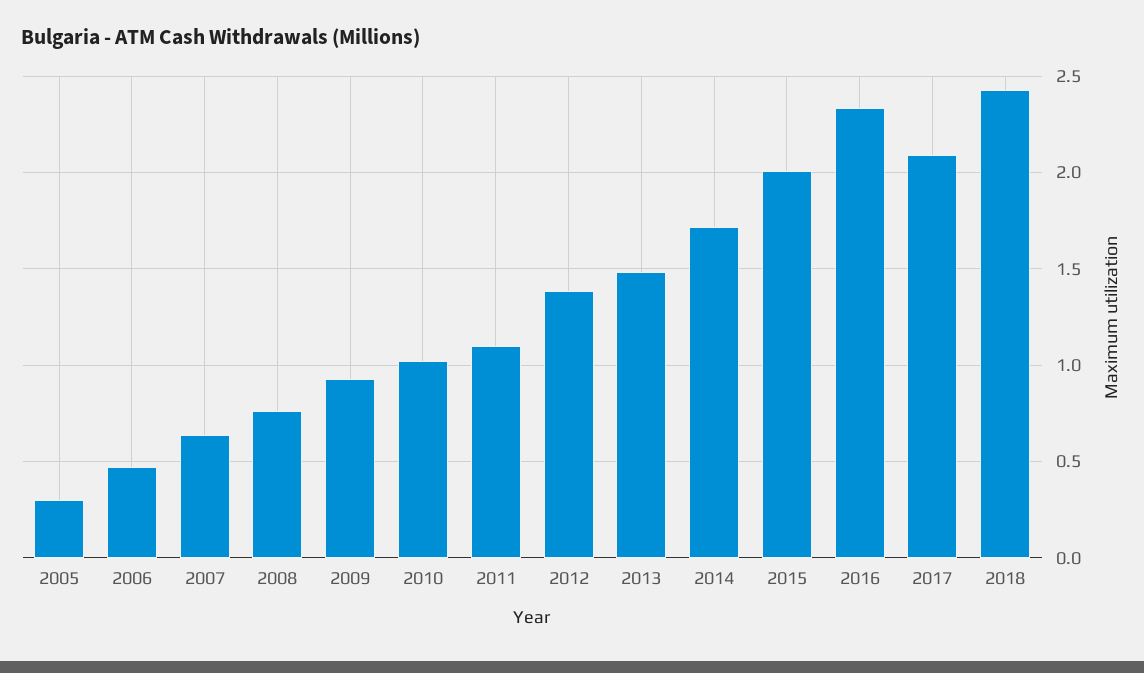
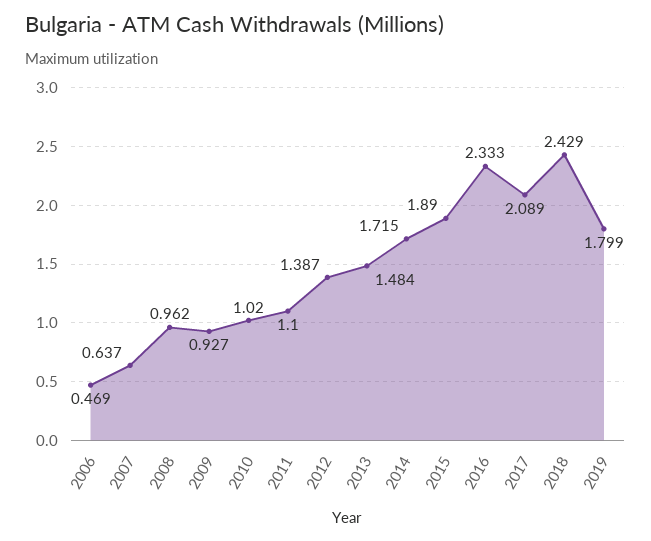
2005: 0.3 -> none
2008: 0.75 -> 0.962
2015: 2 -> 1.89
2019: none -> 1.799

